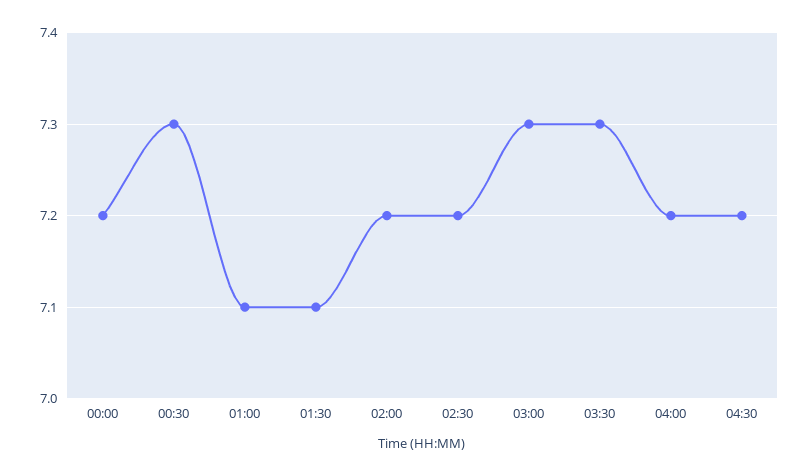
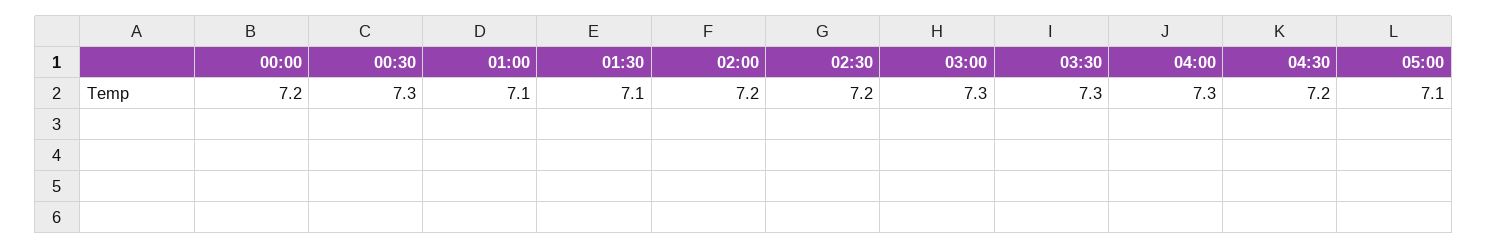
04:00: 7.2 -> 7.3
05:00: none -> 7.1

